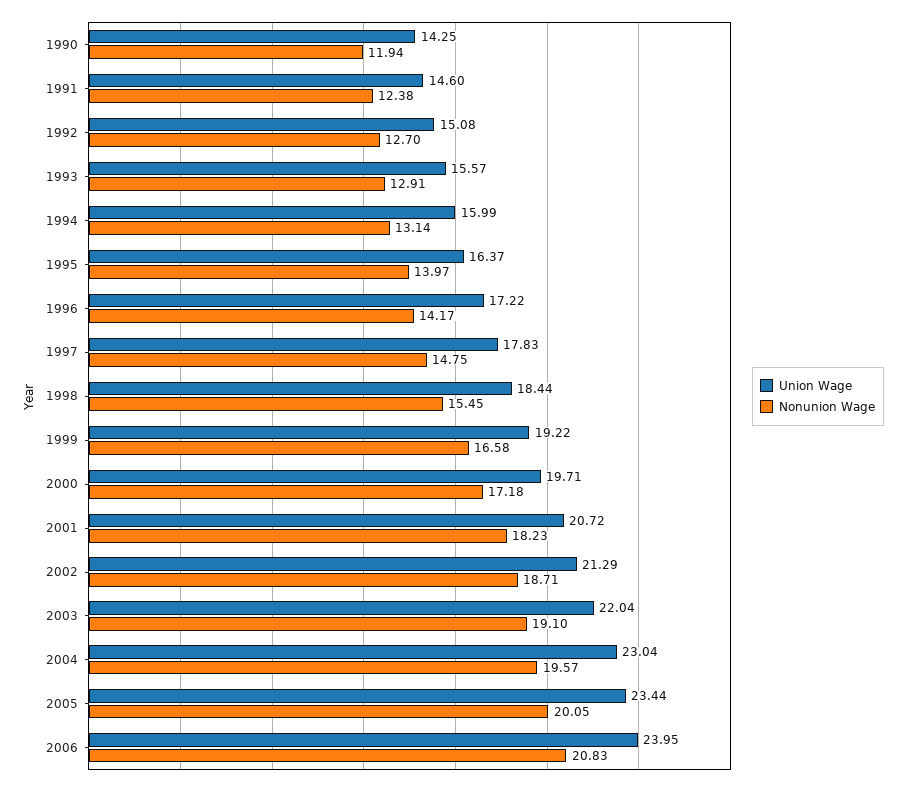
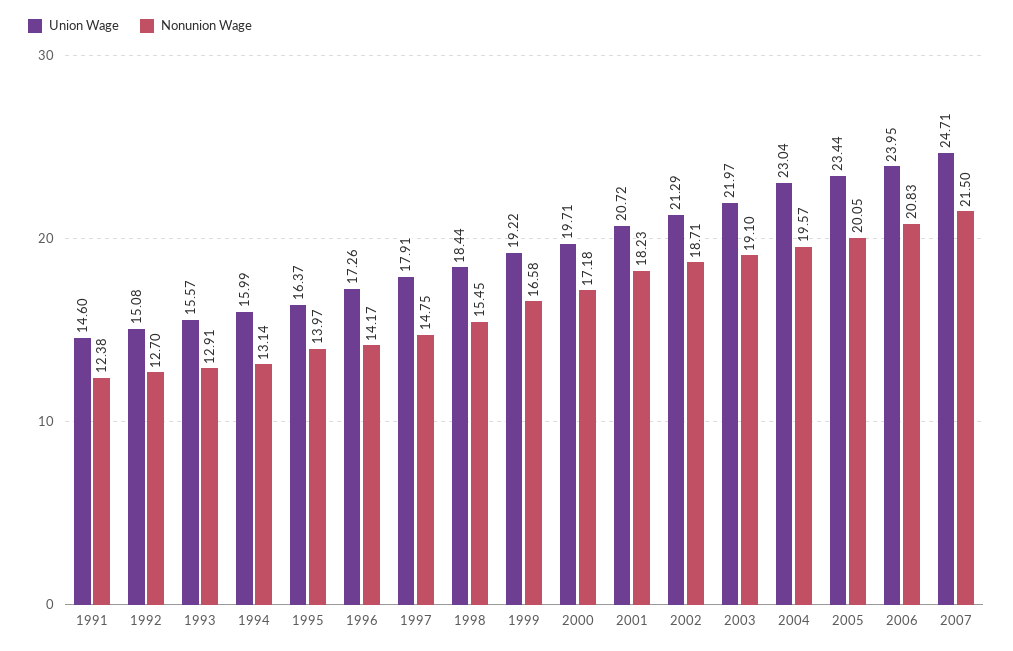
Union Wage, 1990: 14.25 -> none
Nonunion Wage, 1990: 11.94 -> none
Union Wage, 1996: 17.22 -> 17.26
Union Wage, 1997: 17.83 -> 17.91
Union Wage, 2003: 22.04 -> 21.97
Union Wage, 2007: none -> 24.71
Nonunion Wage, 2007: none -> 21.5

